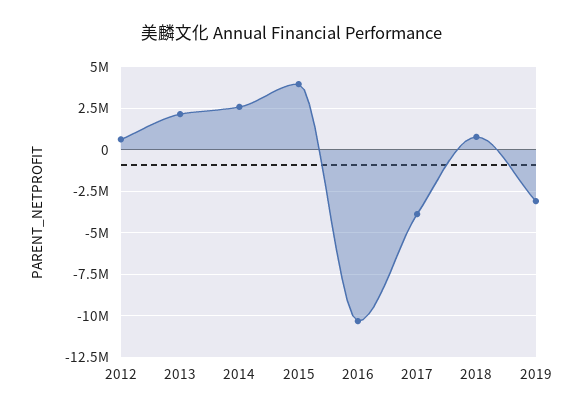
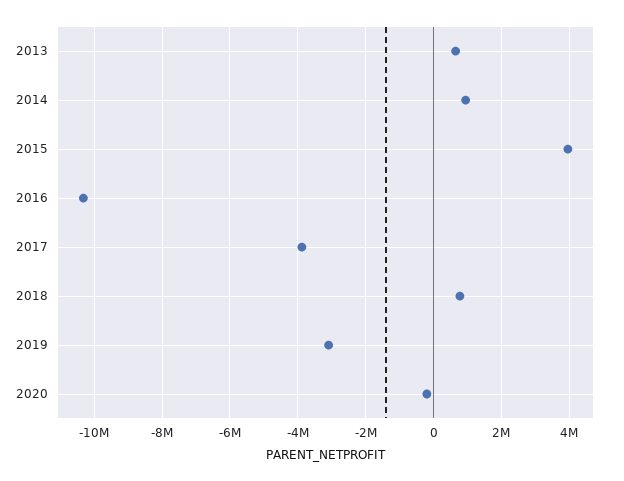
2012: 500000 -> none
2013: 2000000 -> 600000
2014: 2500000 -> 1000000
2020: none -> -200000

